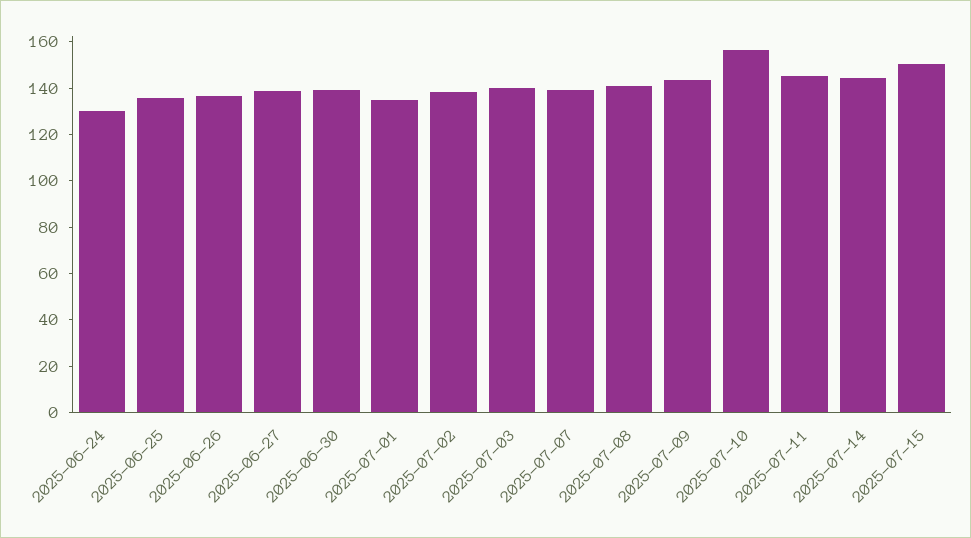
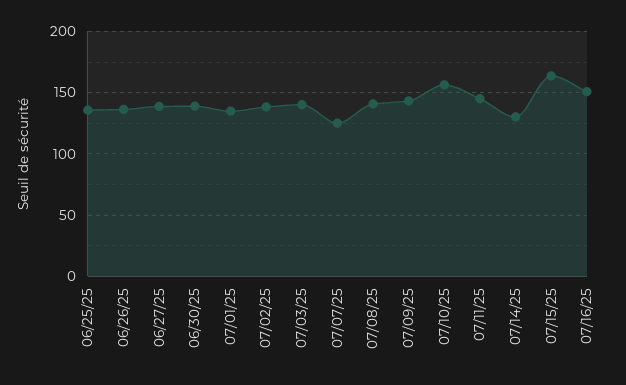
2025-06-24: 130 -> none
2025-07-07: 140 -> 125
2025-07-14: 145 -> 130
2025-07-15: 150 -> 165
07/16/25: none -> 150

